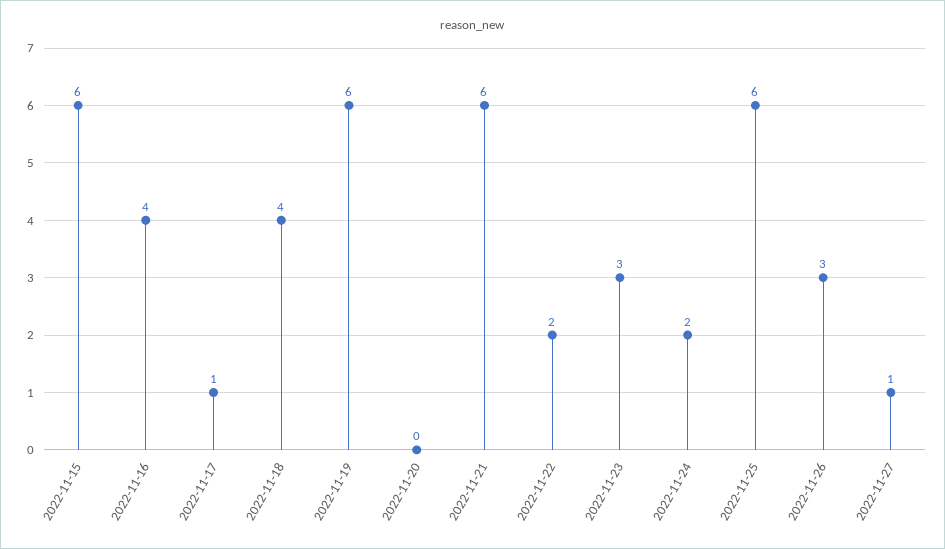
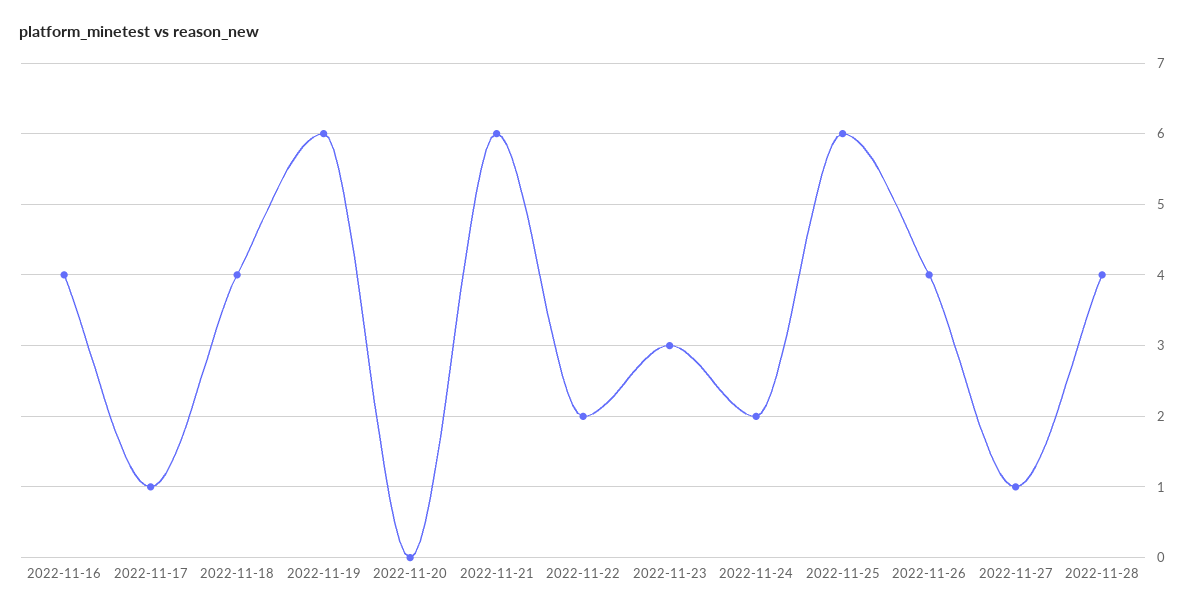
2022-11-15: 6 -> none
2022-11-26: 3 -> 4
2022-11-28: none -> 4

